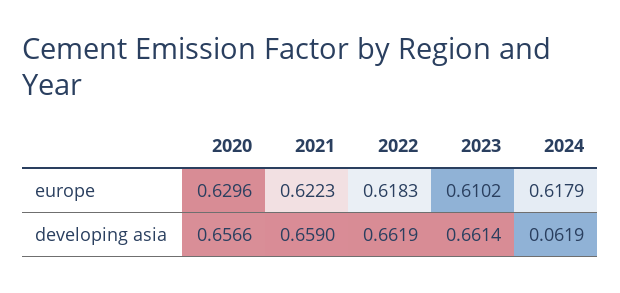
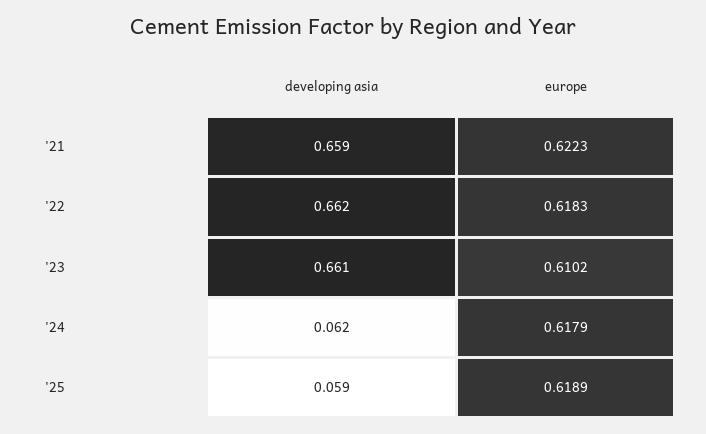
2020, europe: 0.6296 -> none
2020, developing asia: 0.6566 -> none
'25, developing asia: none -> 0.059
'25, europe: none -> 0.6189

